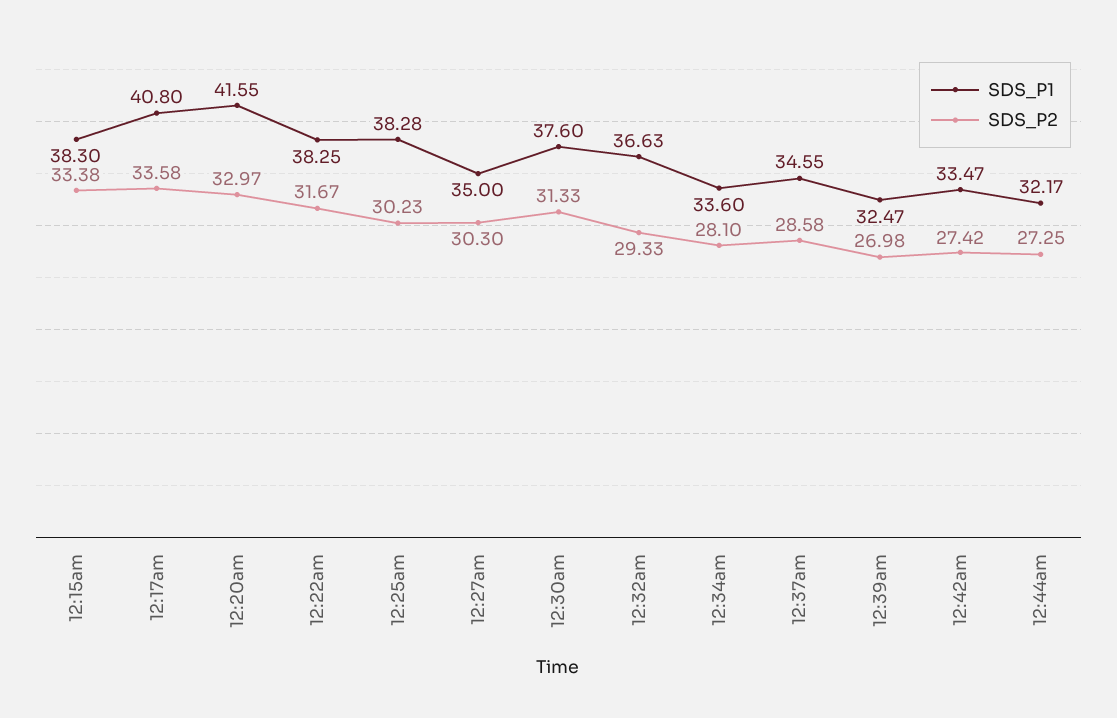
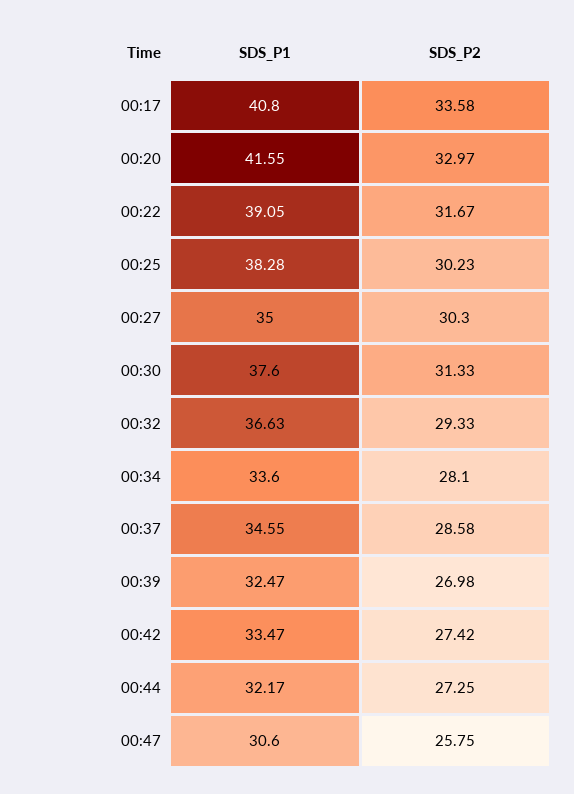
SDS_P1, 12:15am: 38.3 -> none
SDS_P2, 12:15am: 33.38 -> none
SDS_P1, 12:22am: 38.25 -> 39.05
SDS_P1, 00:47: none -> 30.6
SDS_P2, 00:47: none -> 25.75

